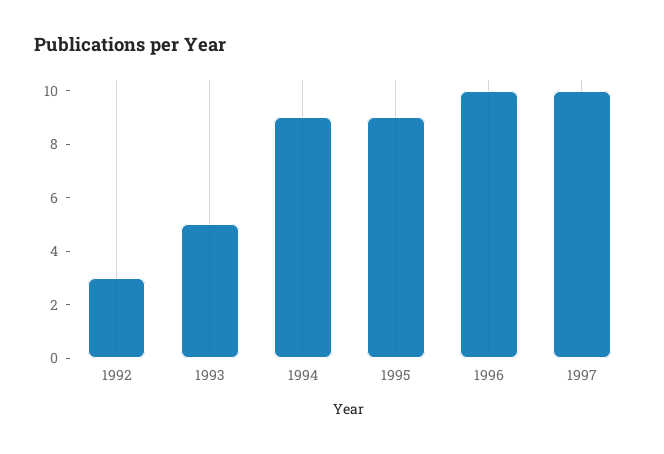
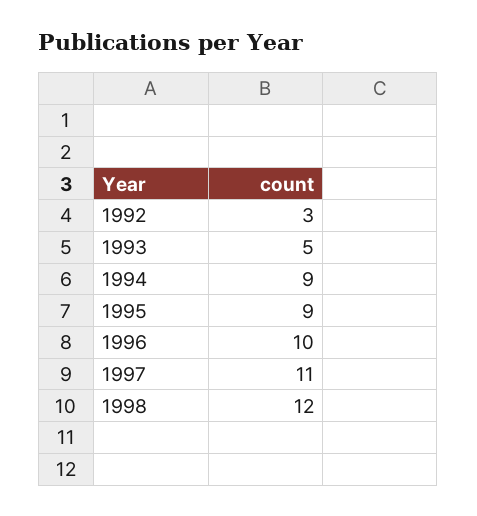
1997: 10 -> 11
1998: none -> 12

